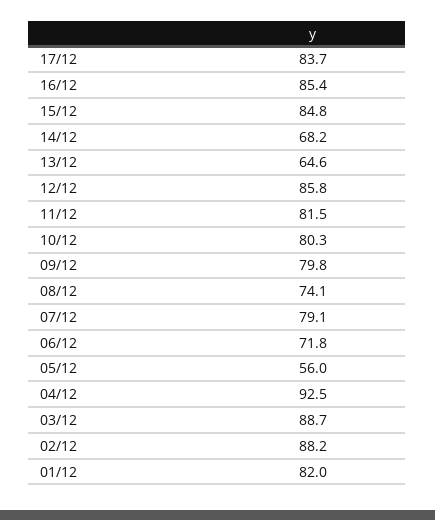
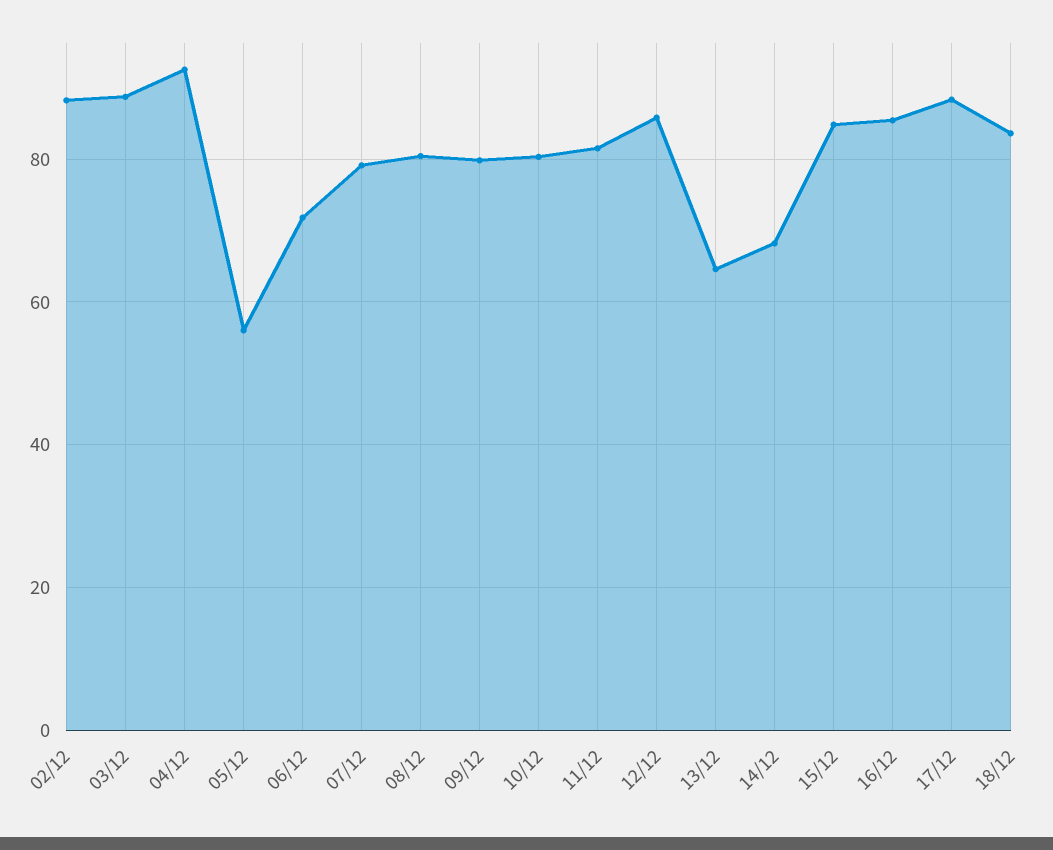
17/12: 83.7 -> 88
08/12: 74.1 -> 80
01/12: 82 -> none
18/12: none -> 84

